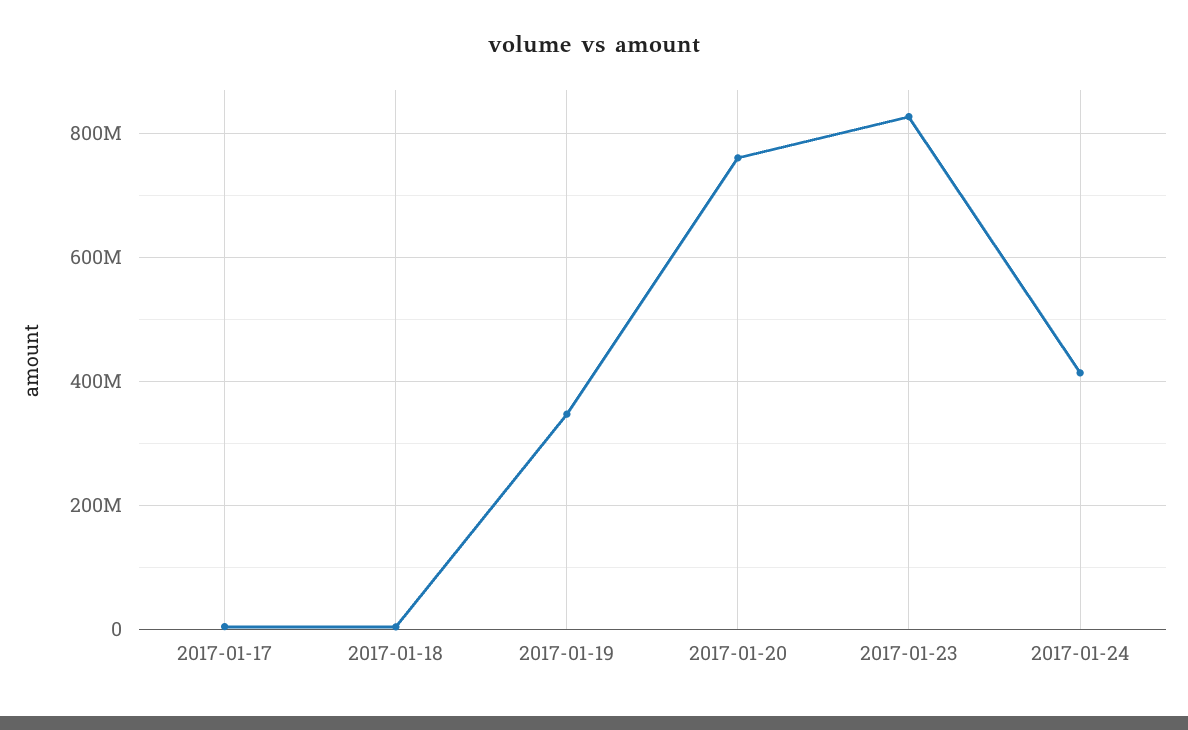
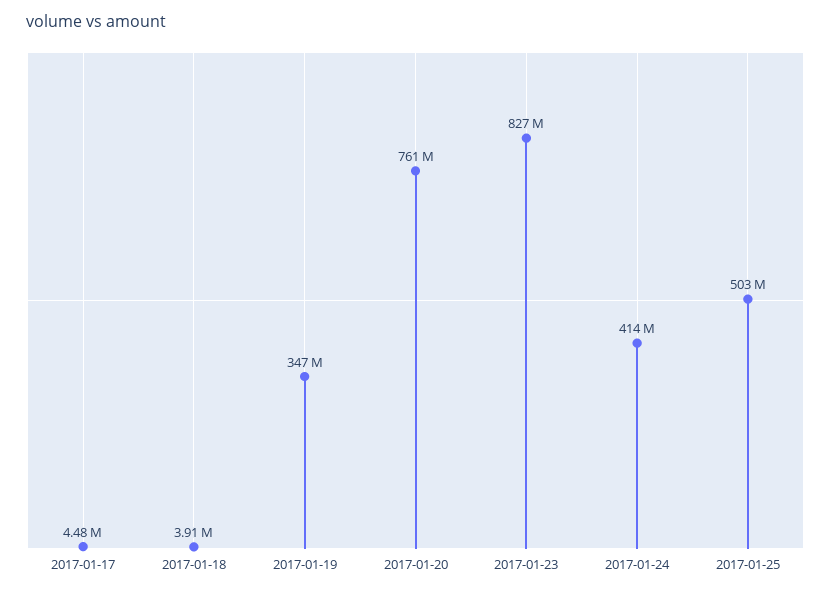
2017-01-25: none -> 503000000

